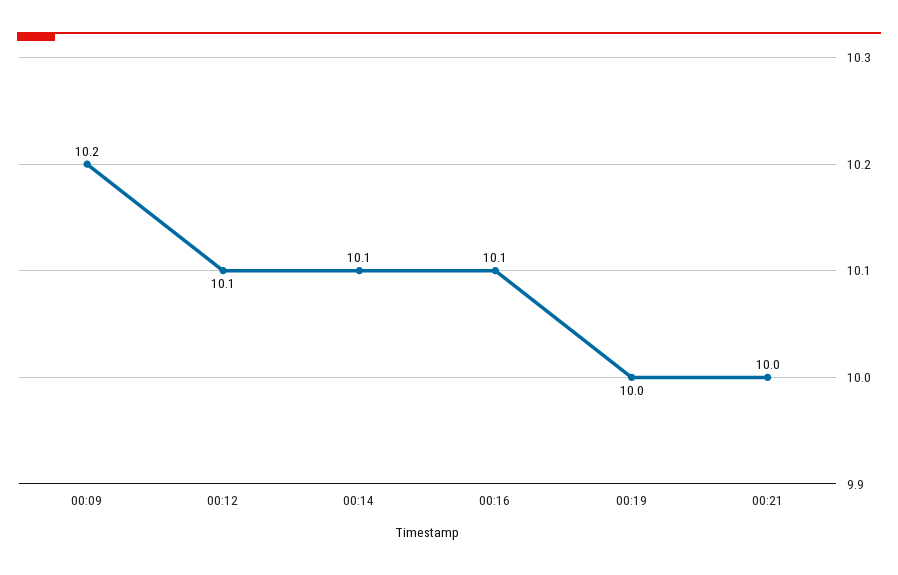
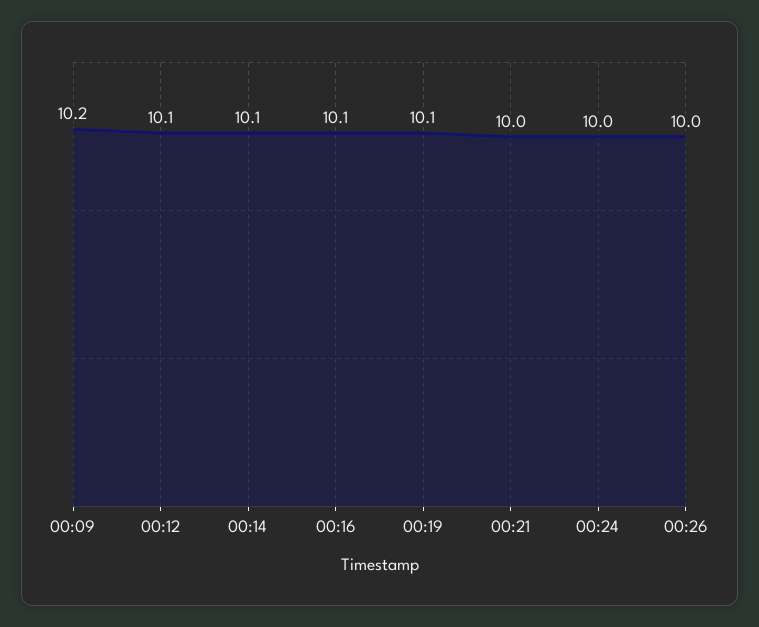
00:19: 10 -> 10.1
00:24: none -> 10
00:26: none -> 10

